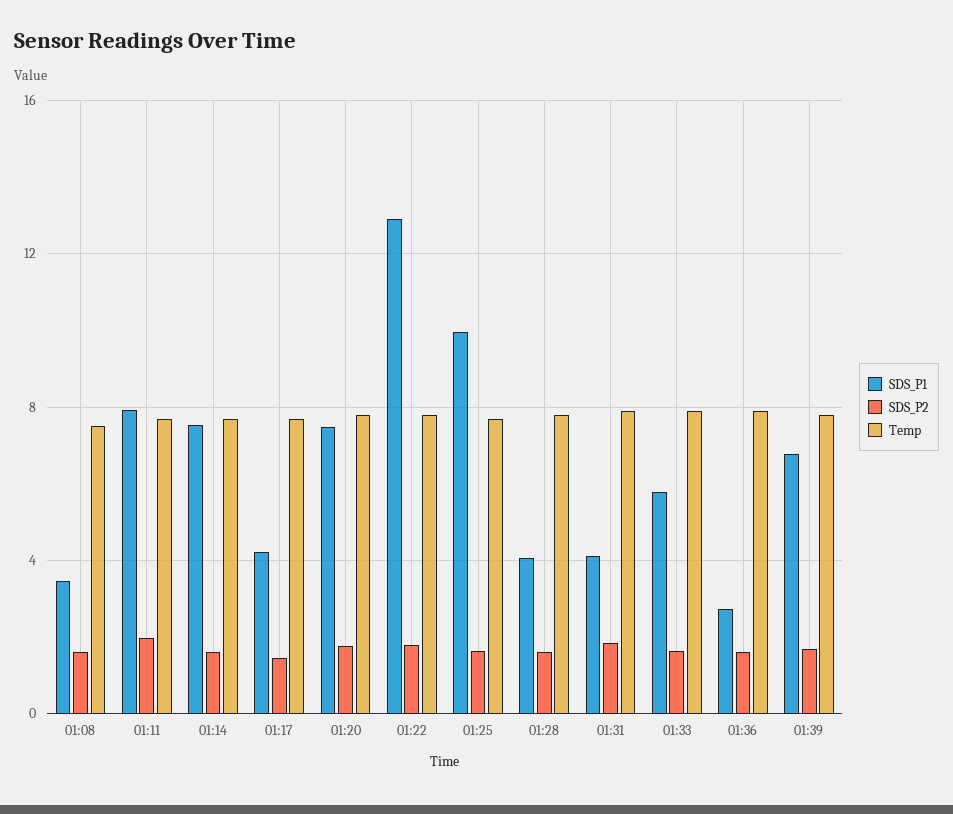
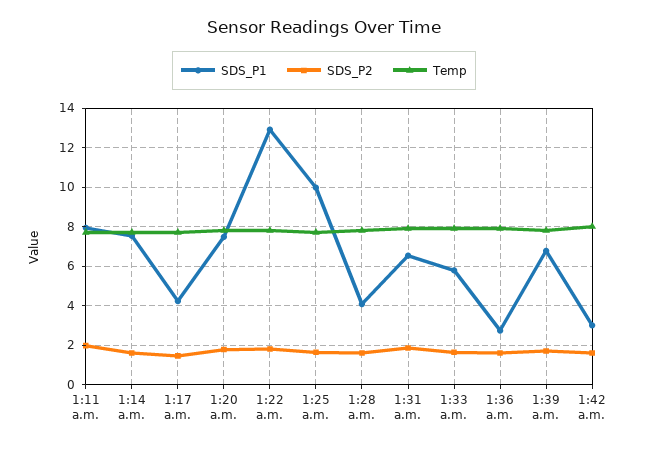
SDS_P1, 01:08: 3.5 -> none
SDS_P2, 01:08: 1.5 -> none
Temp, 01:08: 7.5 -> none
SDS_P1, 01:31: 4 -> 6.5
SDS_P1, 1:42 a.m.: none -> 3
SDS_P2, 1:42 a.m.: none -> 1.5
Temp, 1:42 a.m.: none -> 8

